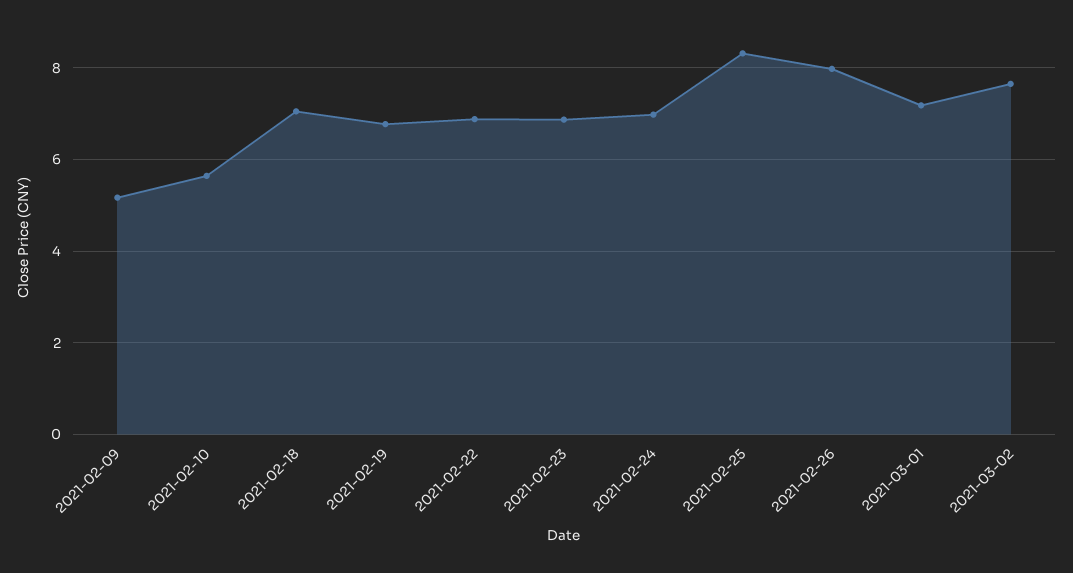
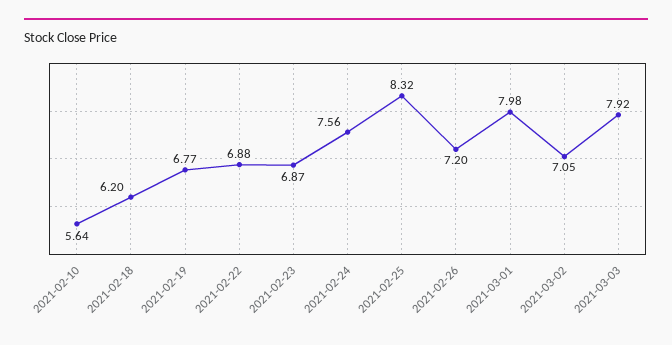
2021-02-09: 5.2 -> none
2021-02-18: 7 -> 6.2
2021-02-24: 7 -> 7.56
2021-02-26: 8 -> 7.2
2021-03-01: 7.2 -> 7.98
2021-03-02: 7.6 -> 7.05
2021-03-03: none -> 7.92

